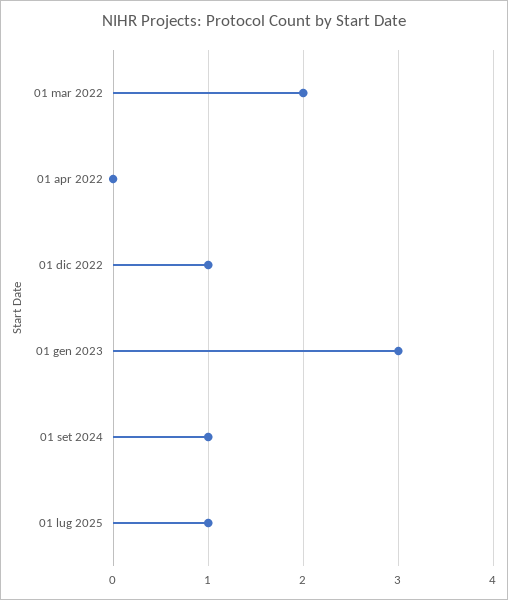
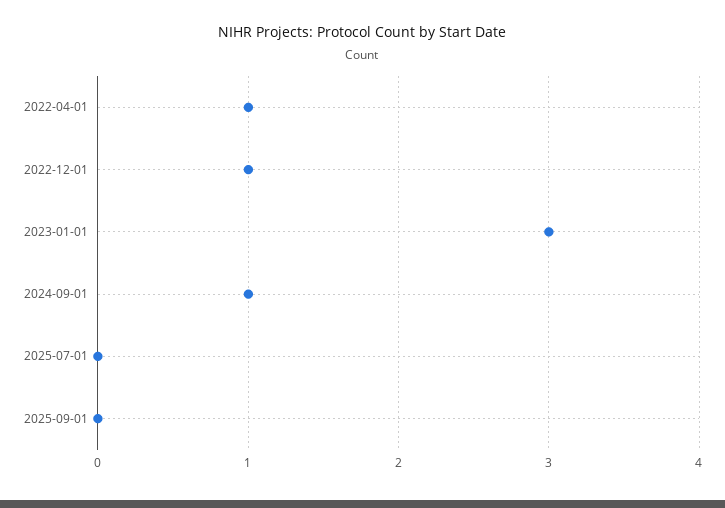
01 mar 2022: 2 -> none
01 apr 2022: 0 -> 1
01 lug 2025: 1 -> 0
2025-09-01: none -> 0

